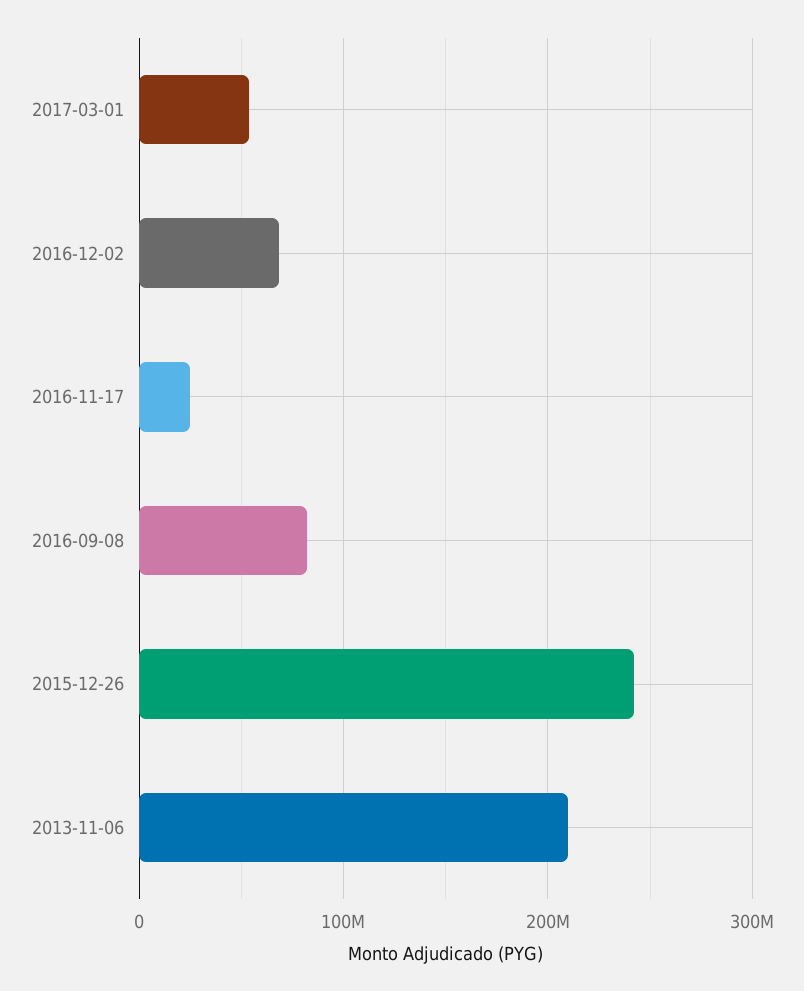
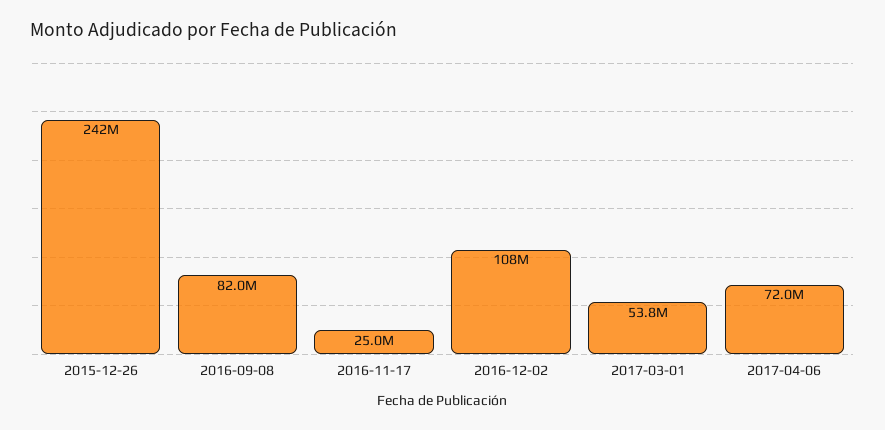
2016-12-02: 70000000 -> 108000000
2013-11-06: 210000000 -> none
2017-04-06: none -> 72000000

